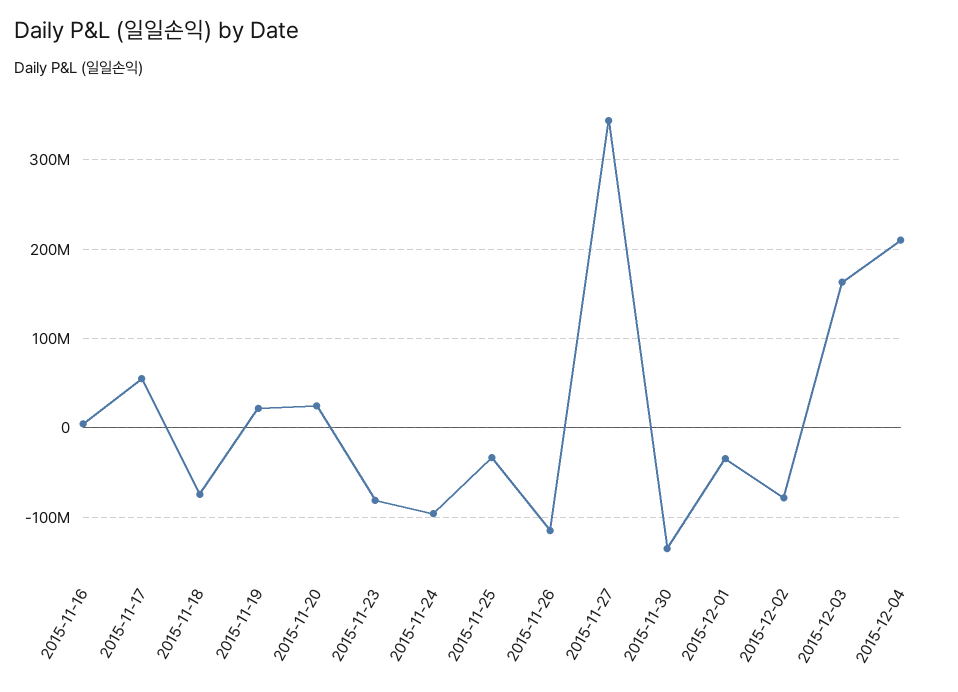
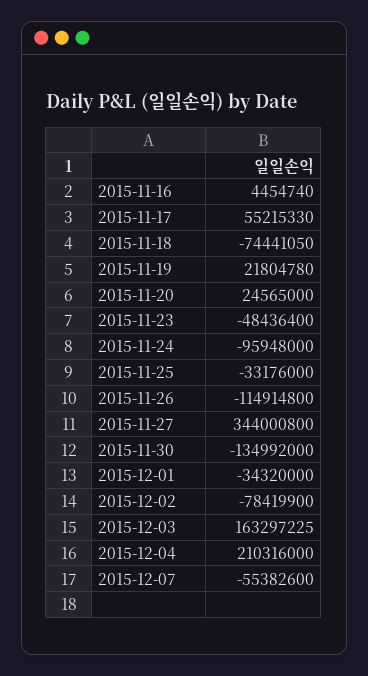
2015-11-23: -80000000 -> -48436400
2015-12-07: none -> -55382600

